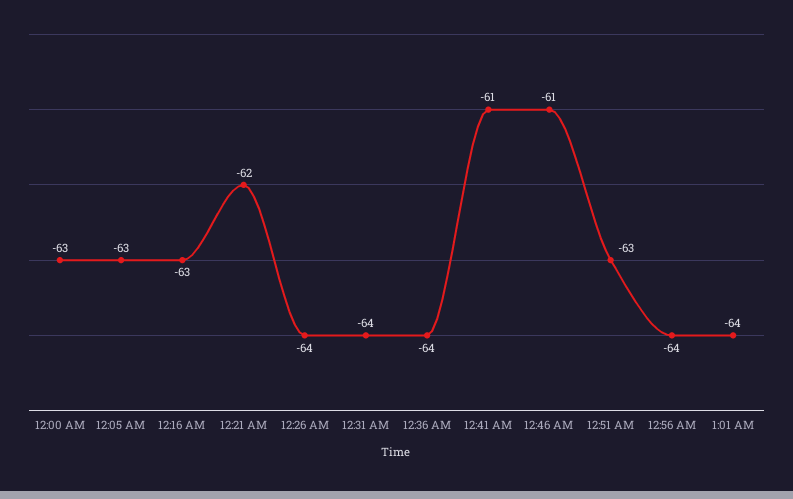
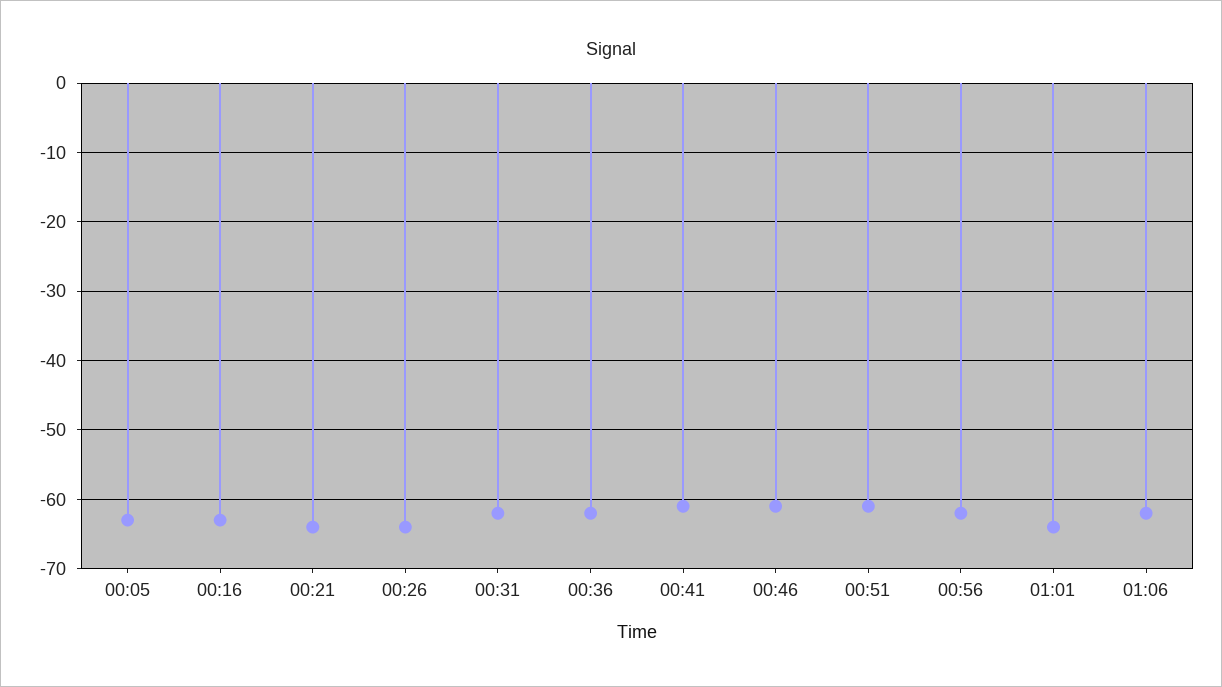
12:00 AM: -63 -> none
12:21 AM: -62 -> -64
12:31 AM: -64 -> -62
12:36 AM: -64 -> -62
12:51 AM: -63 -> -61
12:56 AM: -64 -> -62
01:06: none -> -62

